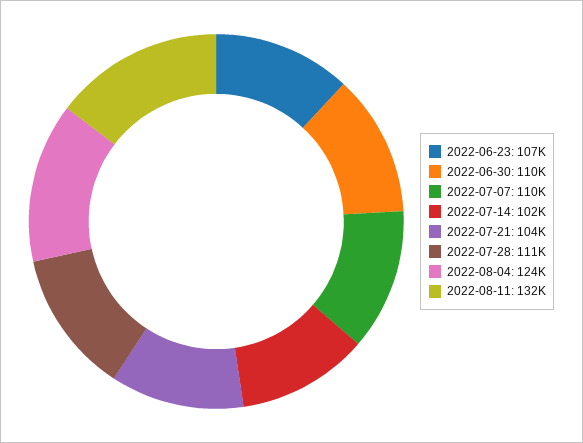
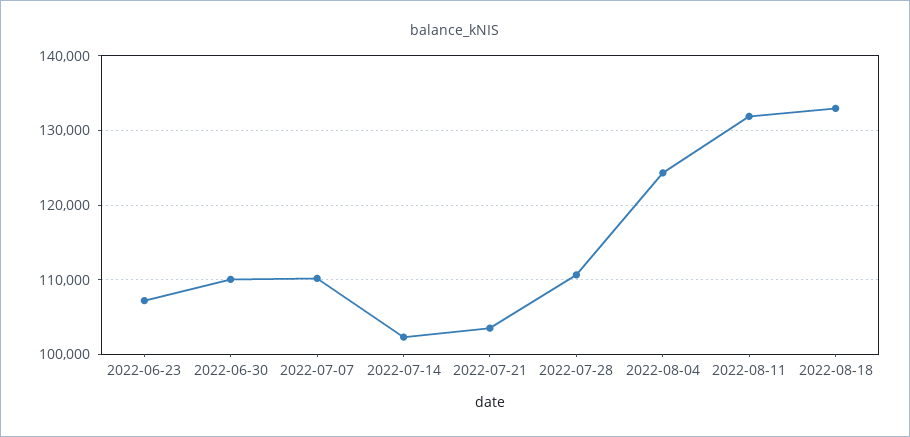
2022-08-18: none -> 133000

